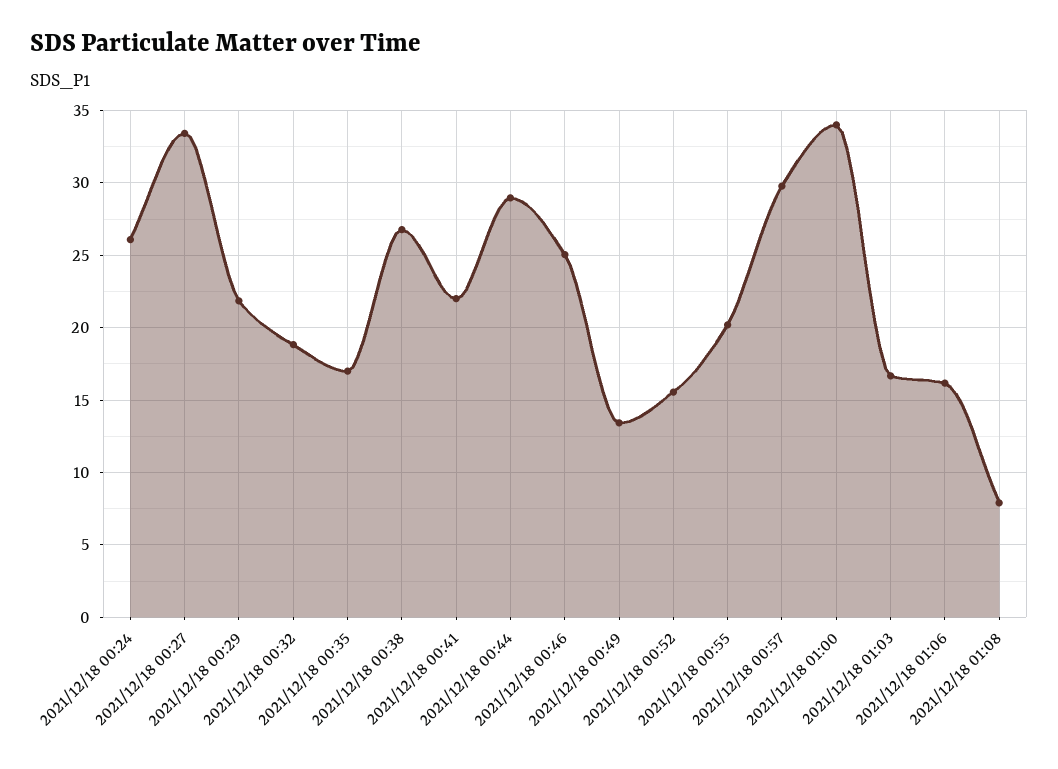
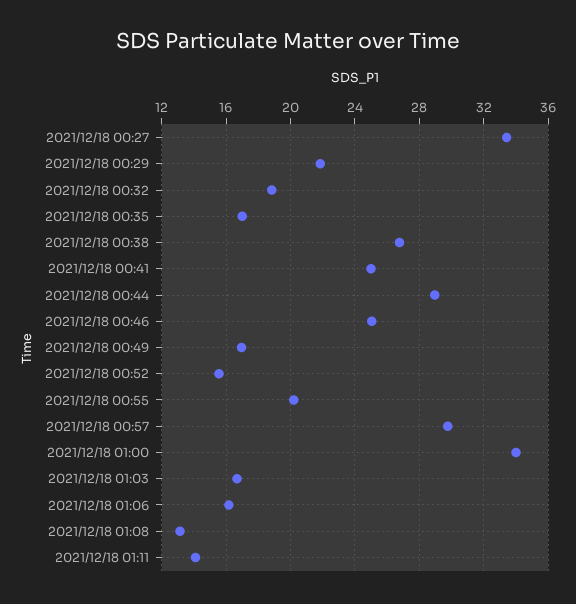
2021/12/18 00:24: 26 -> none
2021/12/18 00:41: 22 -> 25
2021/12/18 00:49: 13.5 -> 17
2021/12/18 01:08: 8 -> 13
2021/12/18 01:11: none -> 14

